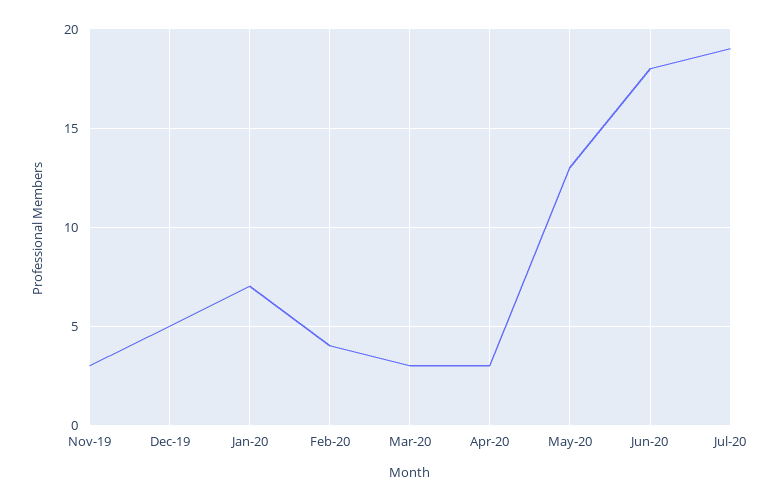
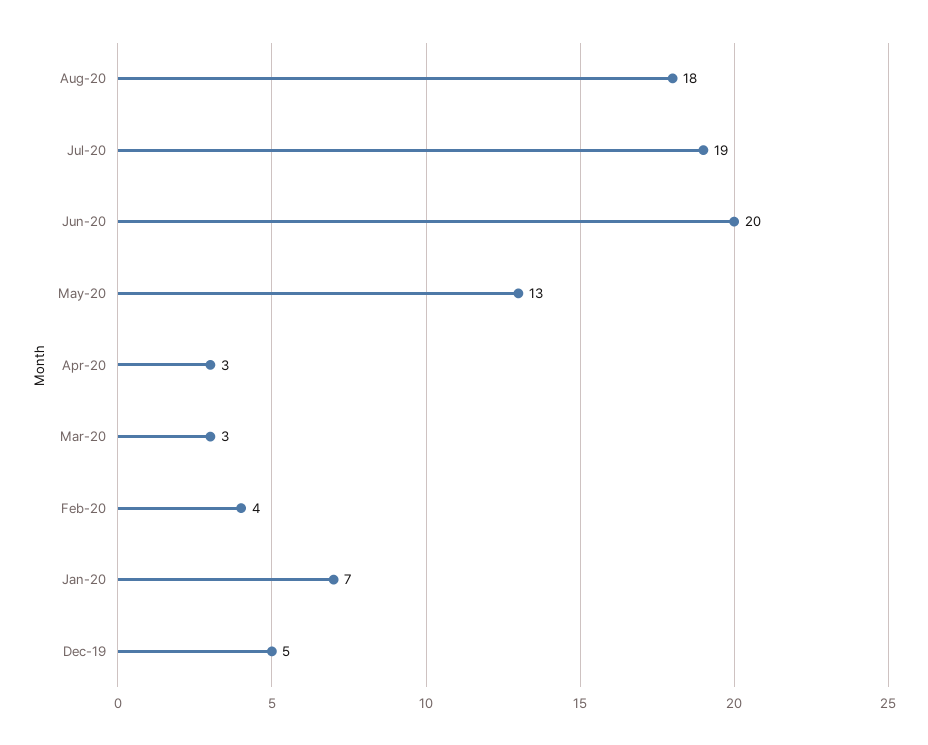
Nov-19: 3 -> none
Jun-20: 18 -> 20
Aug-20: none -> 18

